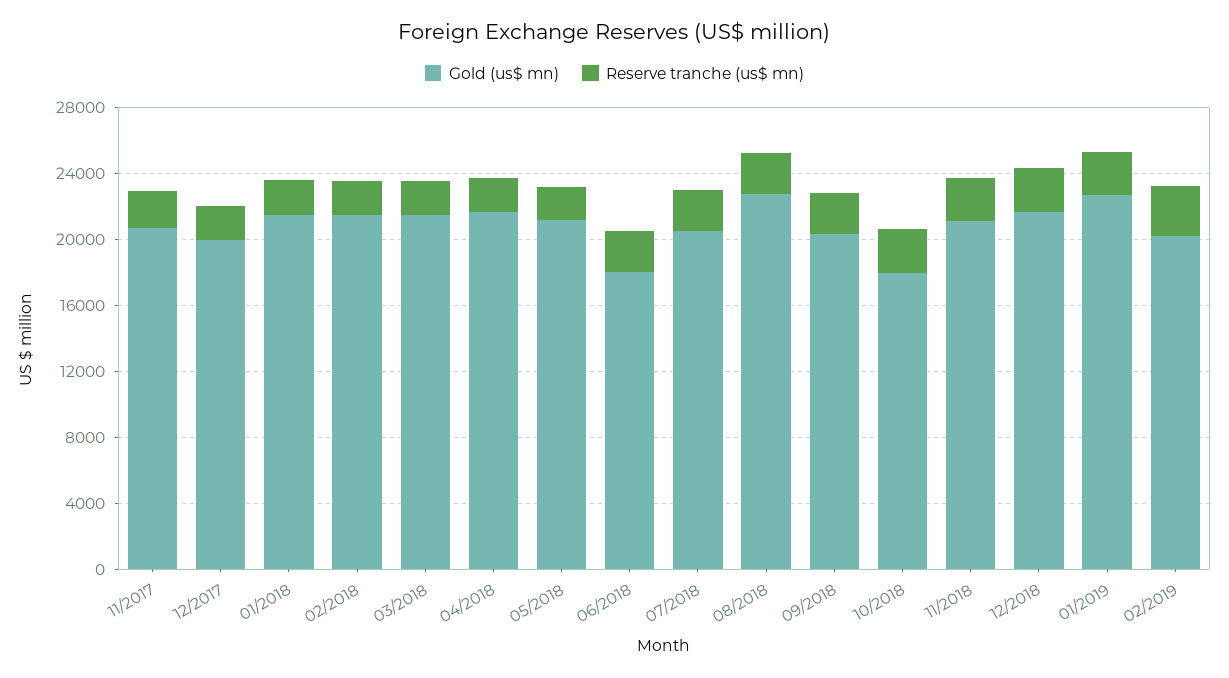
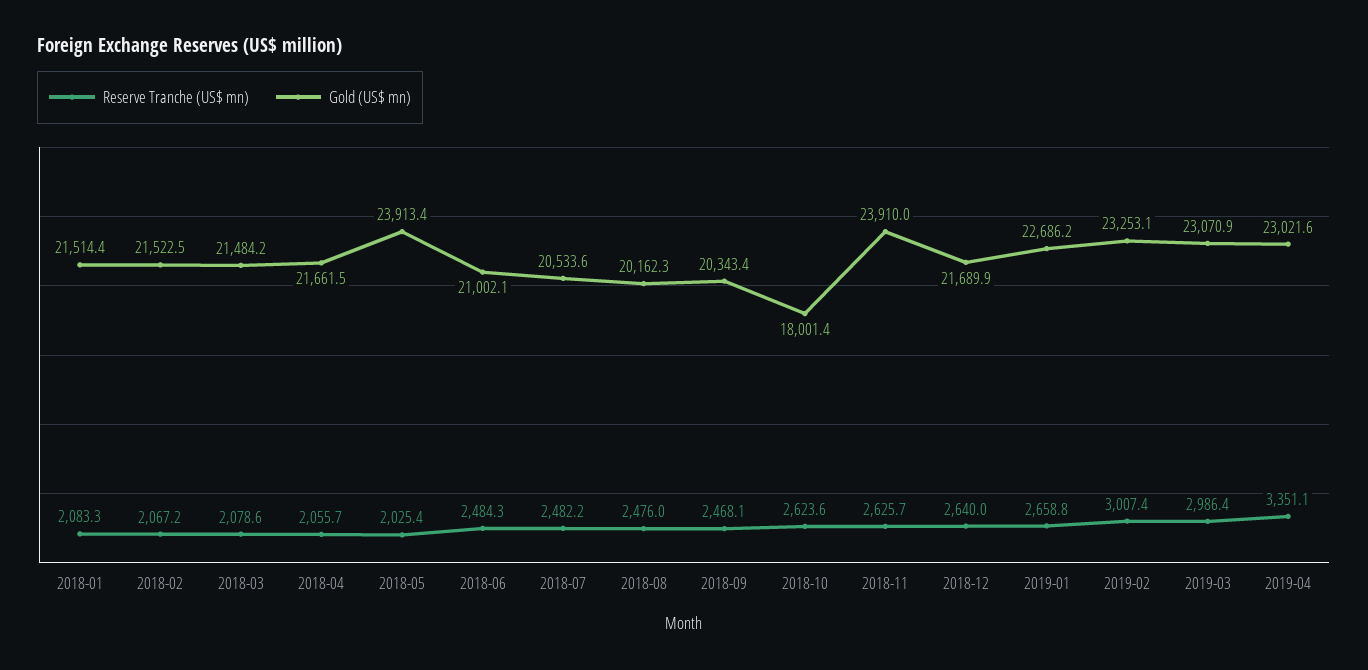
Gold (us$ mn), 11/2017: 21000 -> none
Reserve tranche (us$ mn), 11/2017: 2000 -> none
Gold (us$ mn), 12/2017: 20000 -> none
Reserve tranche (us$ mn), 12/2017: 2000 -> none
Gold (us$ mn), 05/2018: 21000 -> 23913.4
Gold (us$ mn), 06/2018: 18000 -> 21002.1
Gold (us$ mn), 08/2018: 23000 -> 20162.3
Gold (us$ mn), 11/2018: 21000 -> 23910
Gold (us$ mn), 02/2019: 20000 -> 23253.1
Reserve tranche (us$ mn), 2019-03: none -> 2986.4
Gold (us$ mn), 2019-03: none -> 23070.9
Reserve tranche (us$ mn), 2019-04: none -> 3351.1
Gold (us$ mn), 2019-04: none -> 23021.6

